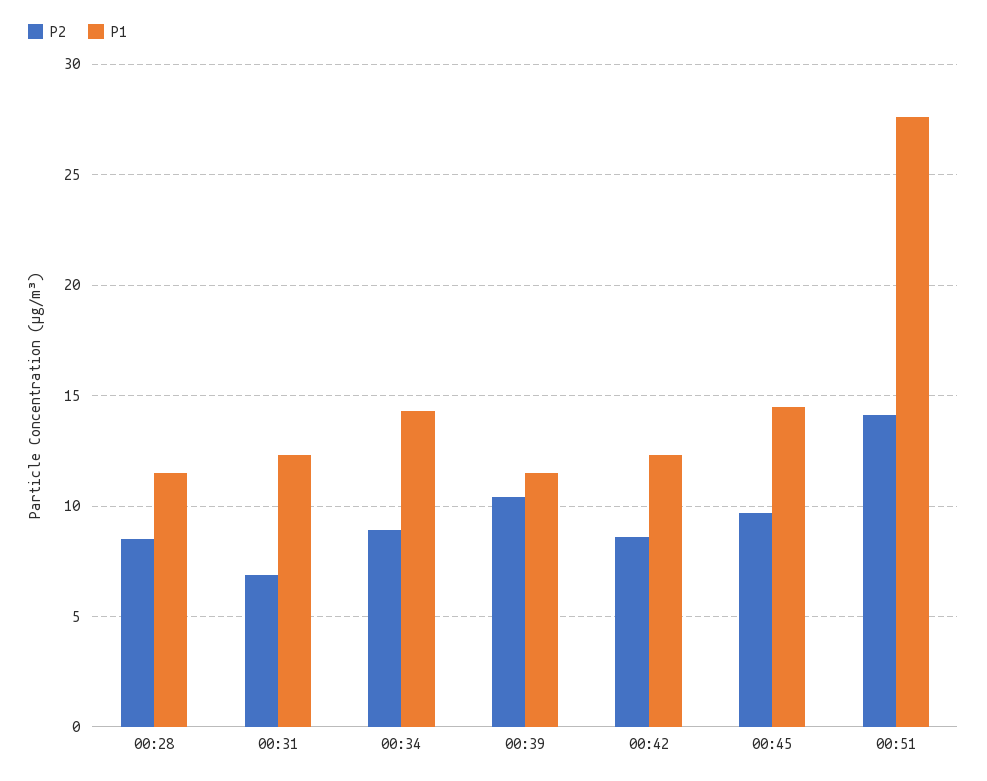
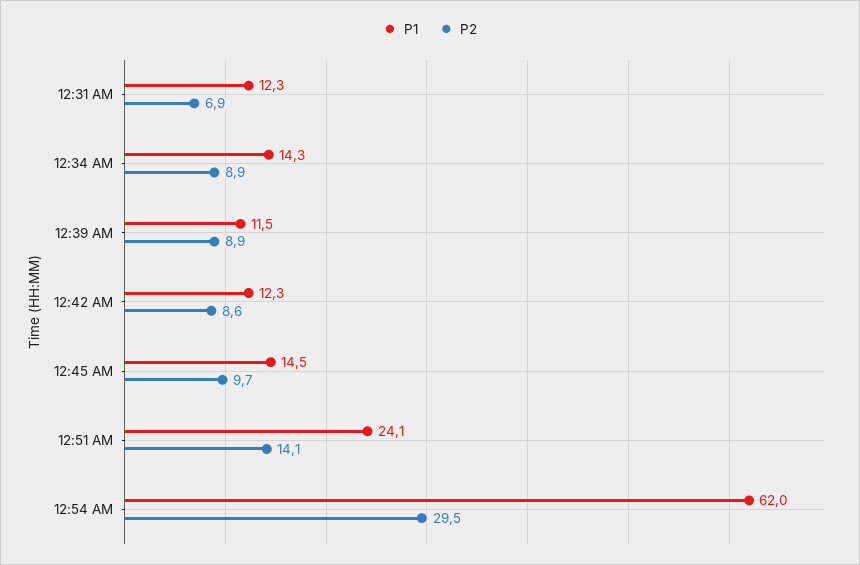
P2, 00:28: 8.5 -> none
P1, 00:28: 11.5 -> none
P2, 00:39: 10.5 -> 8.9
P1, 00:51: 27.5 -> 24.1
P1, 12:54 AM: none -> 62
P2, 12:54 AM: none -> 29.5

